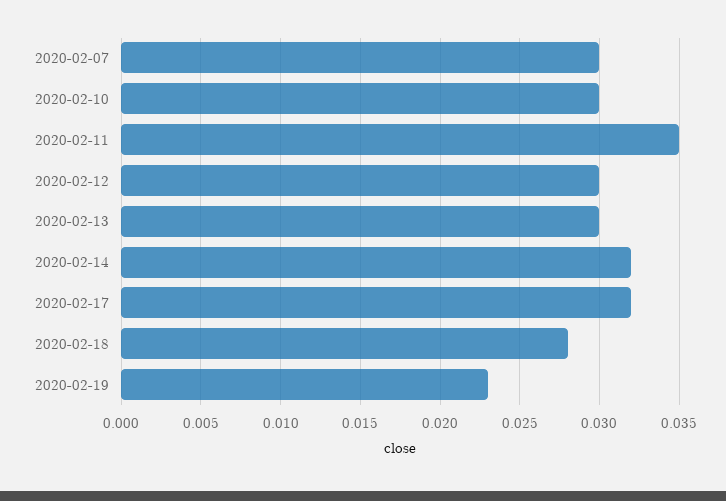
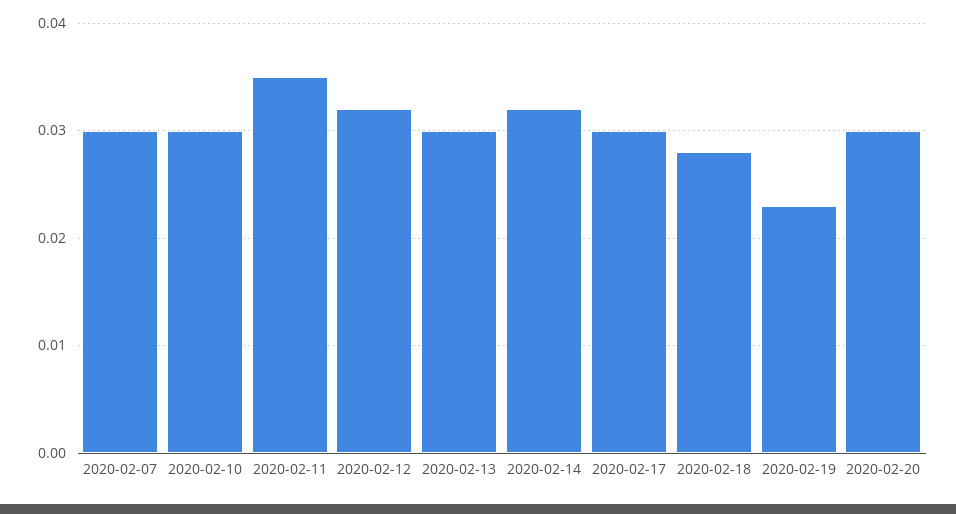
2020-02-12: 0.03 -> 0.032
2020-02-17: 0.032 -> 0.03
2020-02-20: none -> 0.03

